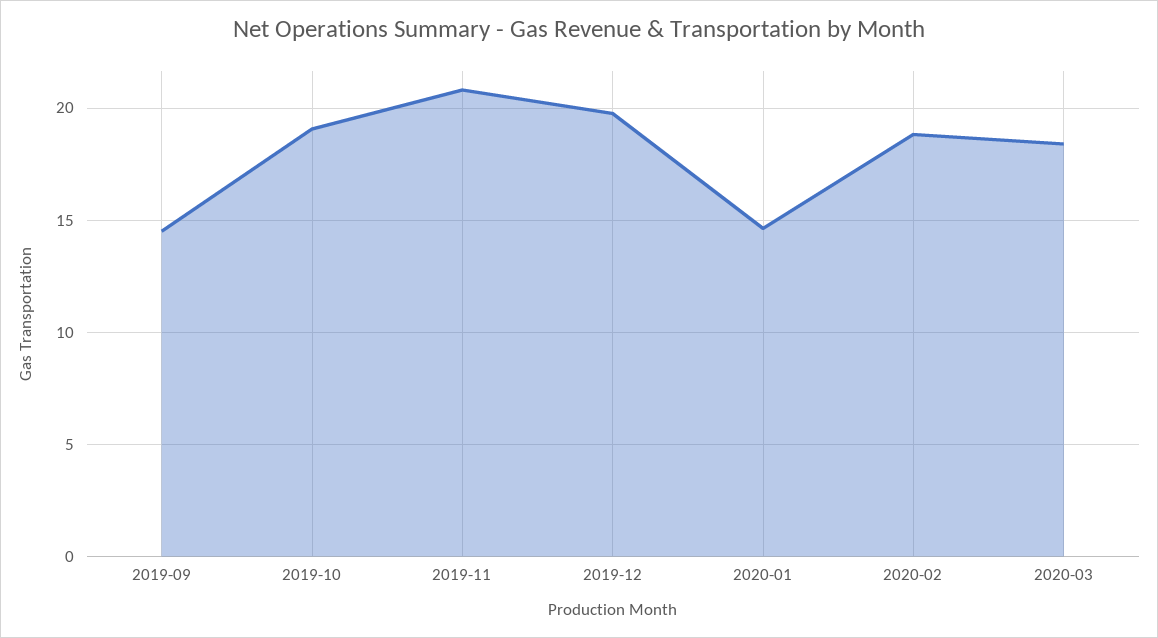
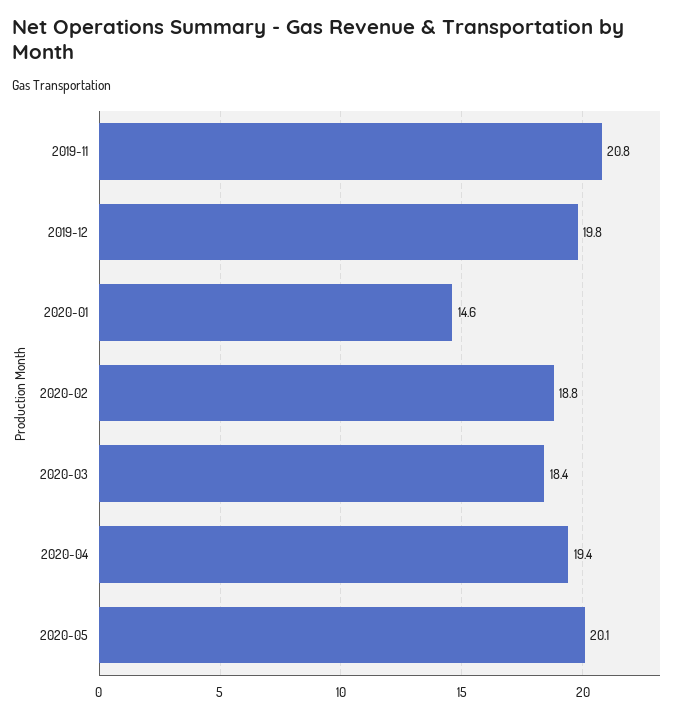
2019-09: 14.5 -> none
2019-10: 19 -> none
2020-04: none -> 19.4
2020-05: none -> 20.1

